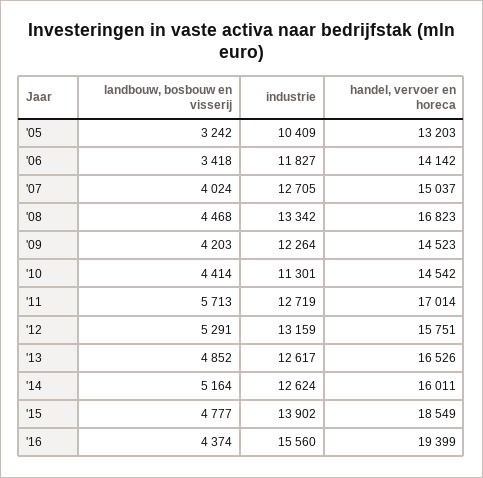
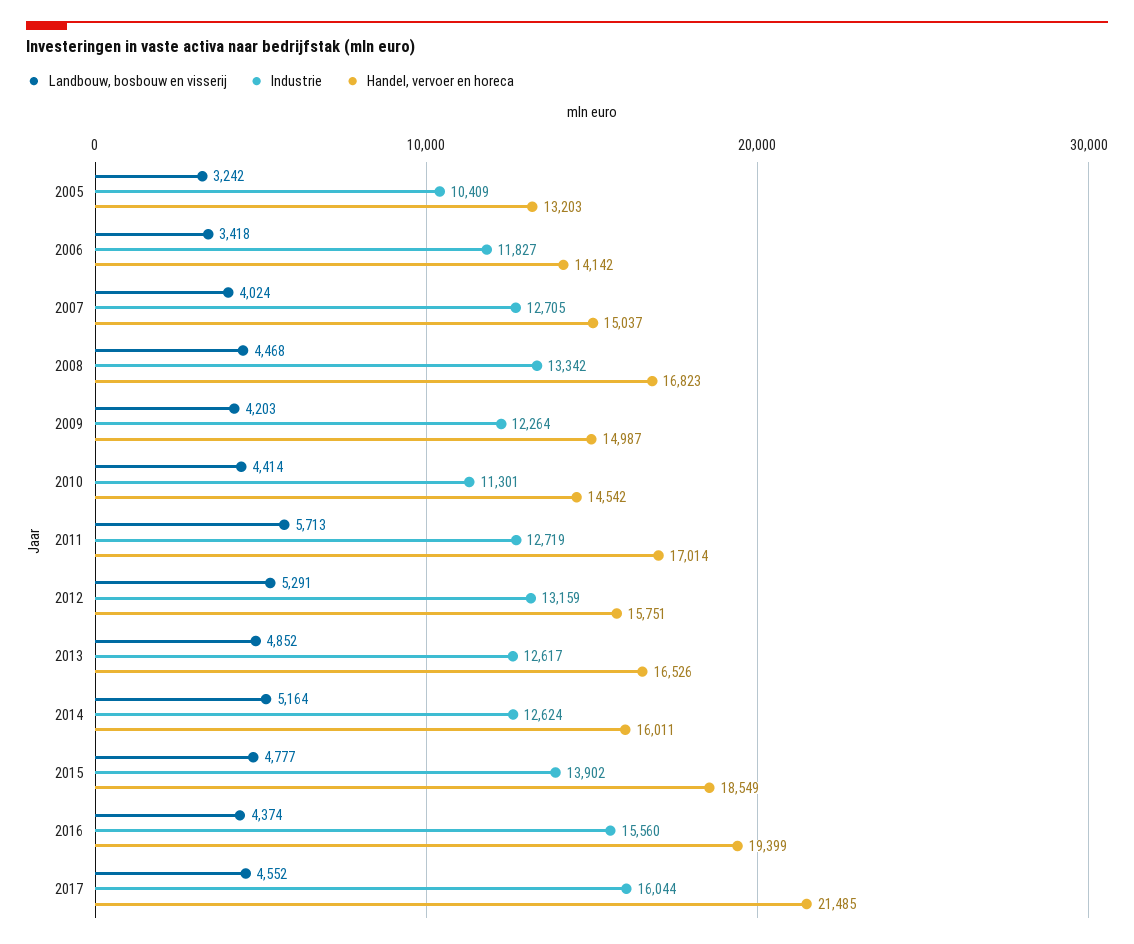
handel, vervoer en horeca, '09: 14523 -> 14987
landbouw, bosbouw en visserij, 2017: none -> 4552
industrie, 2017: none -> 16044
handel, vervoer en horeca, 2017: none -> 21485

